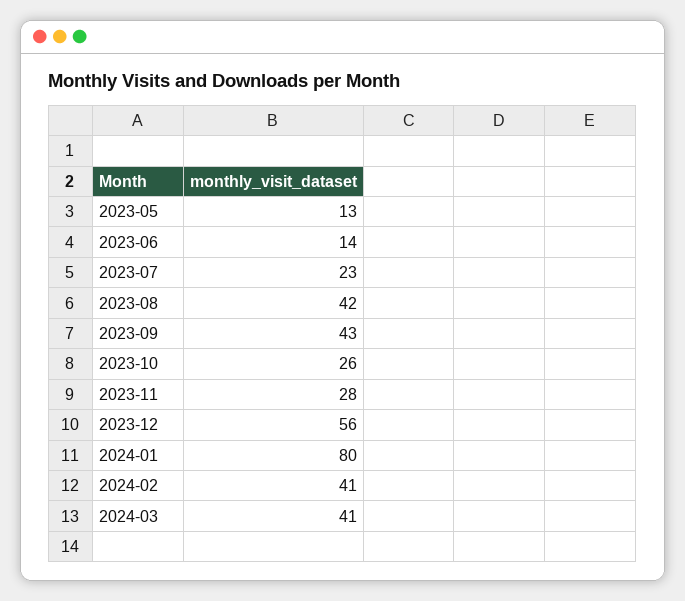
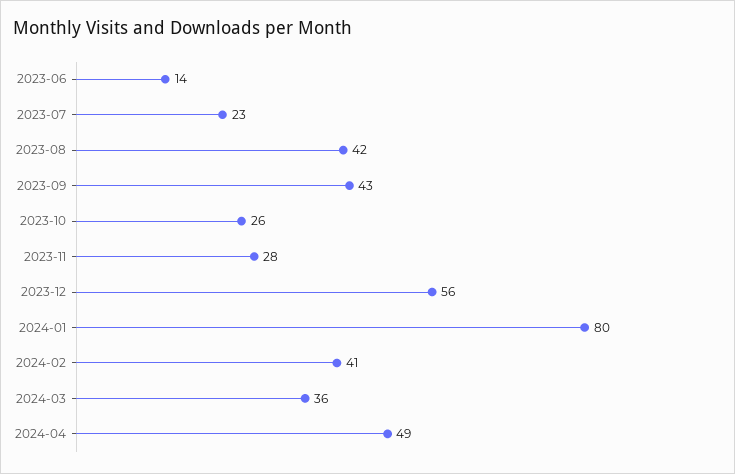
2023-05: 13 -> none
2024-03: 41 -> 36
2024-04: none -> 49

